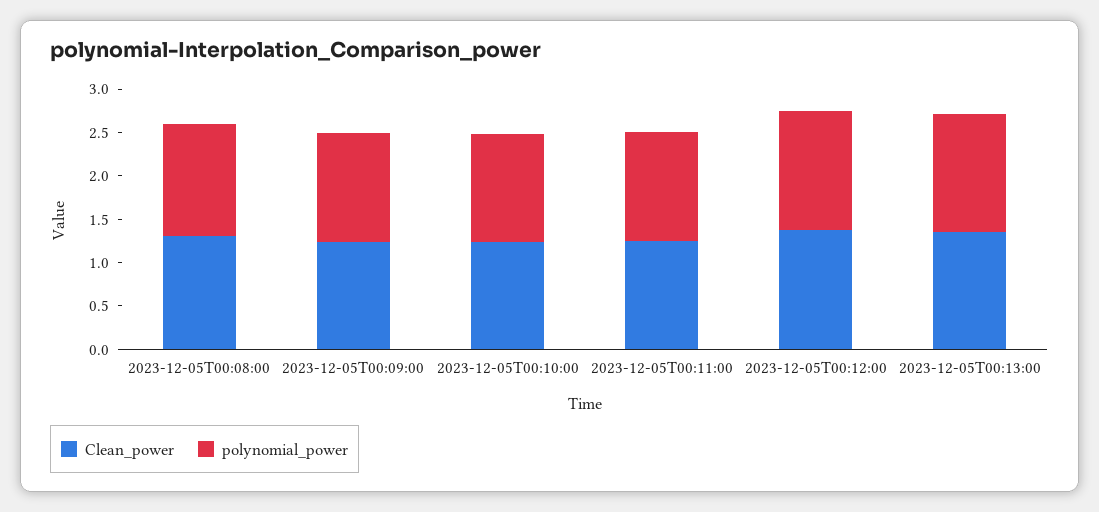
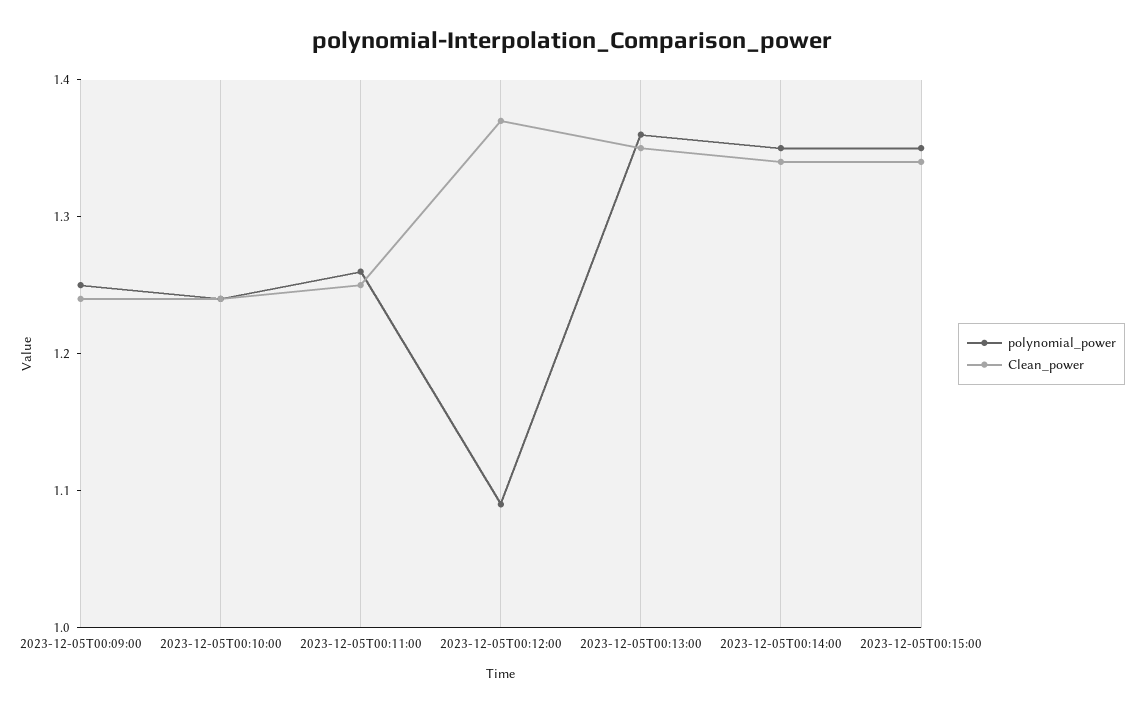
Clean_power, 2023-12-05T00:08:00: 1.3 -> none
polynomial_power, 2023-12-05T00:08:00: 1.3 -> none
polynomial_power, 2023-12-05T00:12:00: 1.4 -> 1.09
polynomial_power, 2023-12-05T00:14:00: none -> 1.35
Clean_power, 2023-12-05T00:14:00: none -> 1.34
polynomial_power, 2023-12-05T00:15:00: none -> 1.35
Clean_power, 2023-12-05T00:15:00: none -> 1.34

